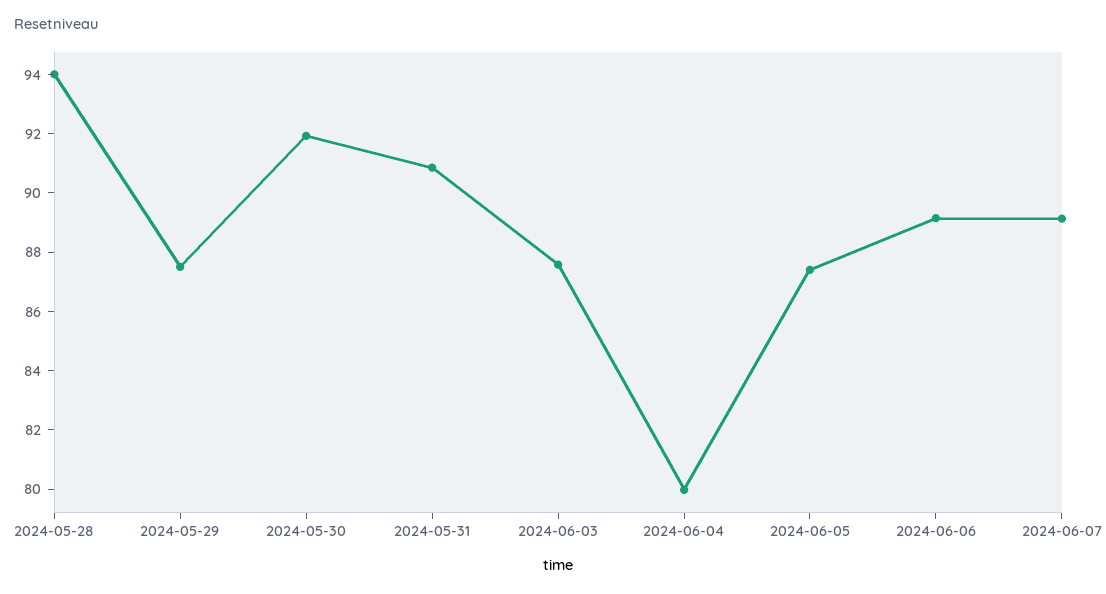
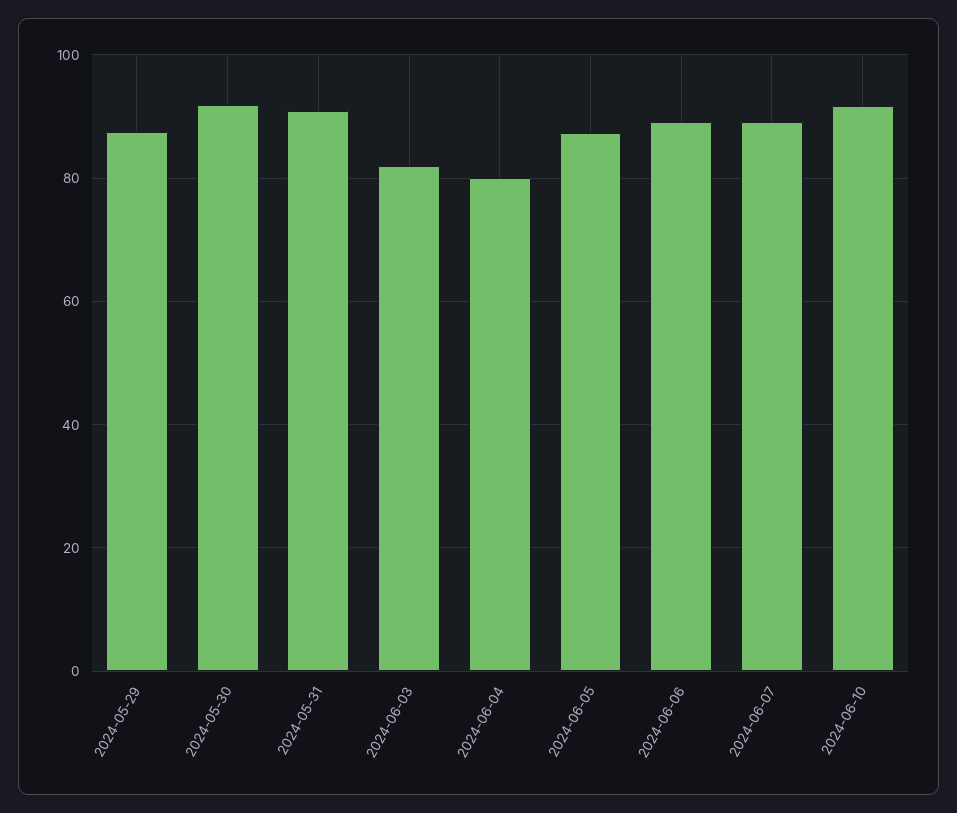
2024-05-28: 94 -> none
2024-06-03: 87.5 -> 82
2024-06-10: none -> 92

